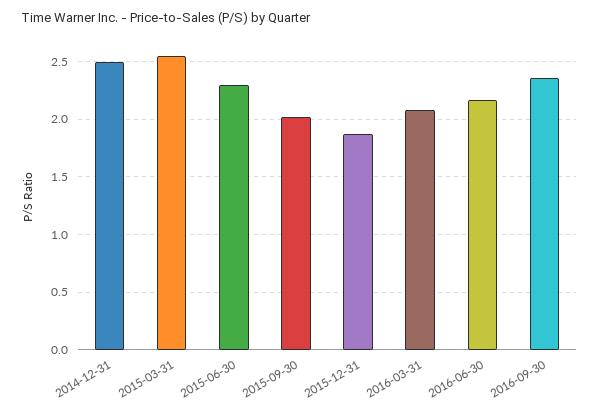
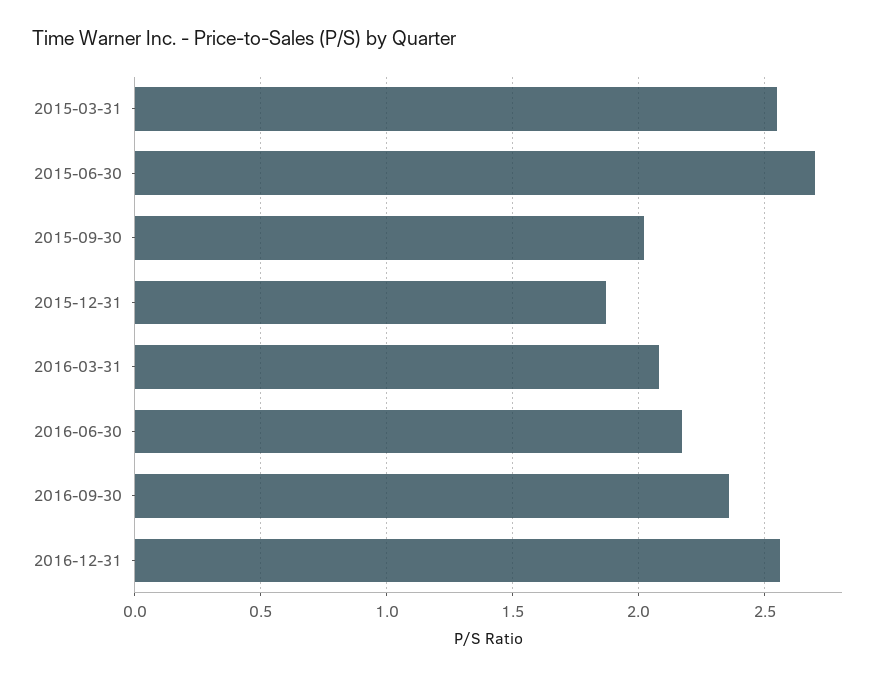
2014-12-31: 2.5 -> none
2015-06-30: 2.3 -> 2.7
2016-12-31: none -> 2.55

